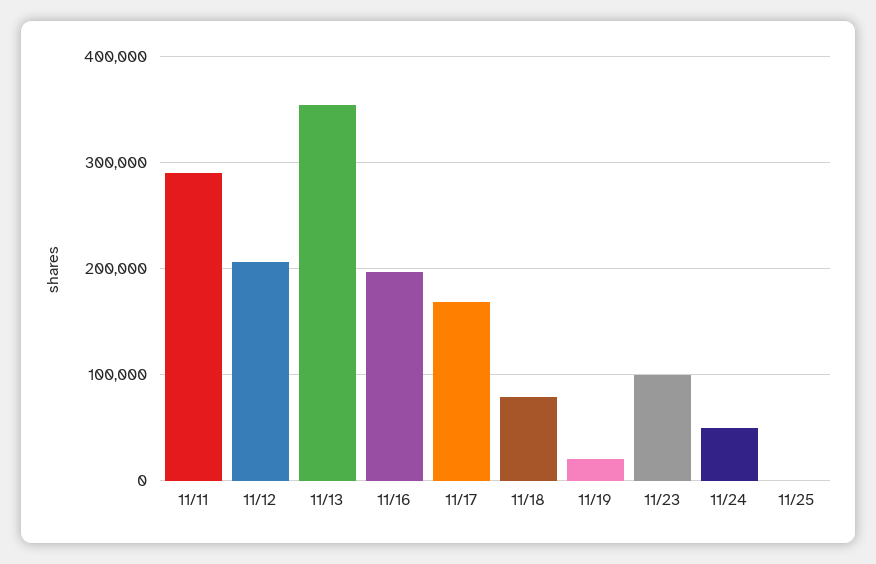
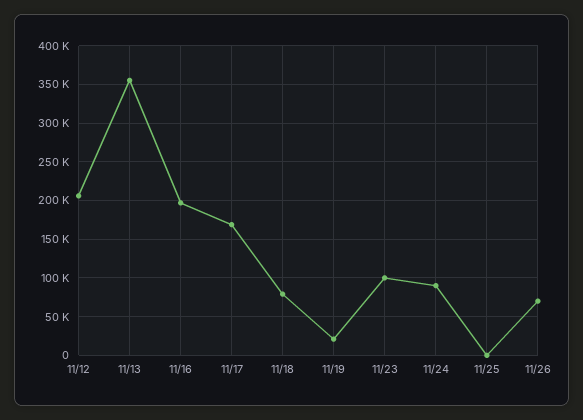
11/11: 290000 -> none
11/24: 50000 -> 90000
11/26: none -> 70000

